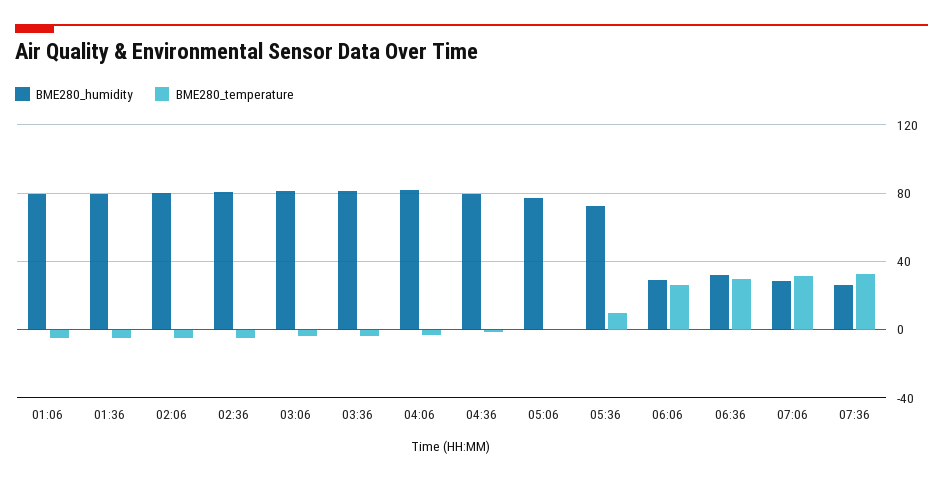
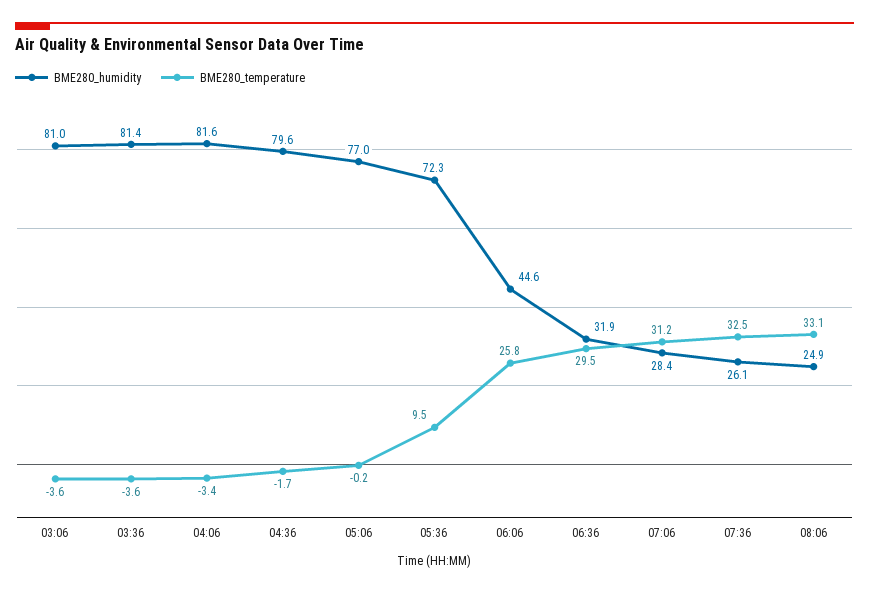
BME280_humidity, 01:06: 80 -> none
BME280_temperature, 01:06: -5 -> none
BME280_humidity, 01:36: 80 -> none
BME280_temperature, 01:36: -5 -> none
BME280_humidity, 02:06: 80 -> none
BME280_temperature, 02:06: -5 -> none
BME280_humidity, 02:36: 80 -> none
BME280_temperature, 02:36: -5 -> none
BME280_humidity, 06:06: 30 -> 44.6
BME280_humidity, 08:06: none -> 24.9
BME280_temperature, 08:06: none -> 33.1

